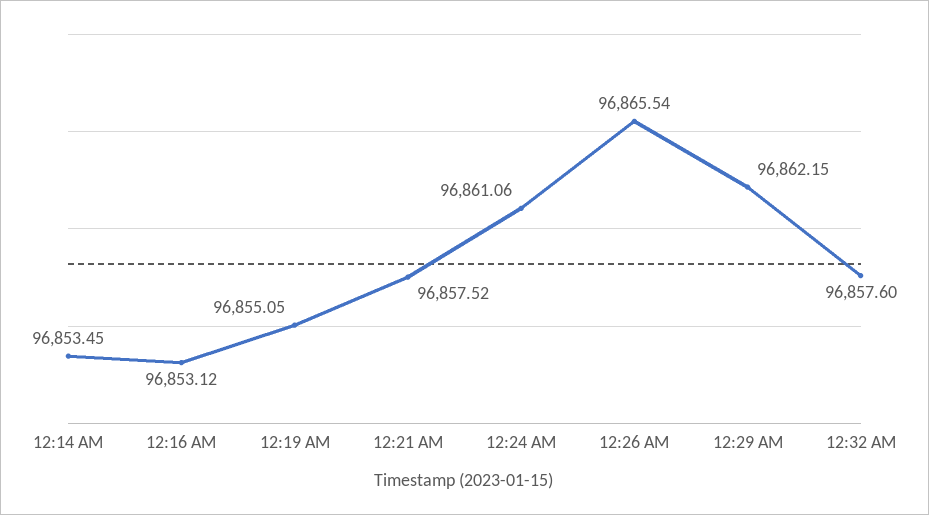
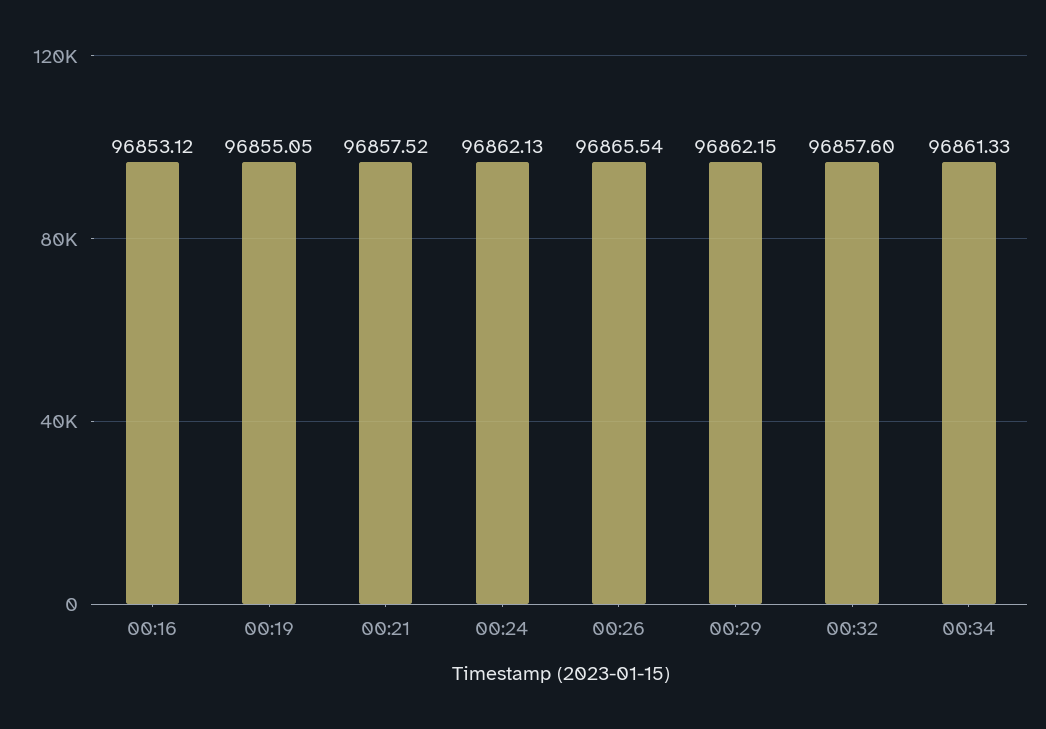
12:14 AM: 96853.45 -> none
12:24 AM: 96861.06 -> 96862.13
00:34: none -> 96861.33

